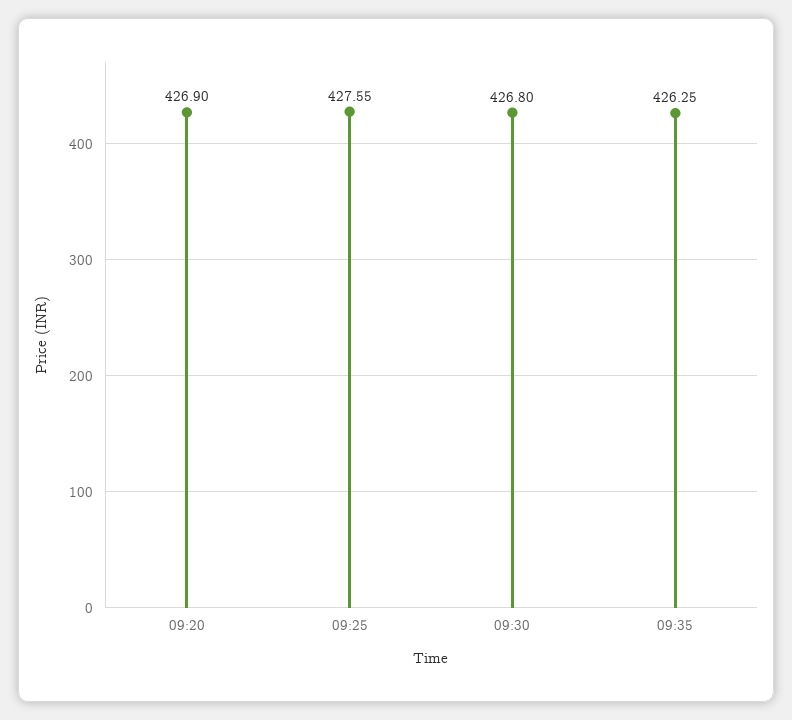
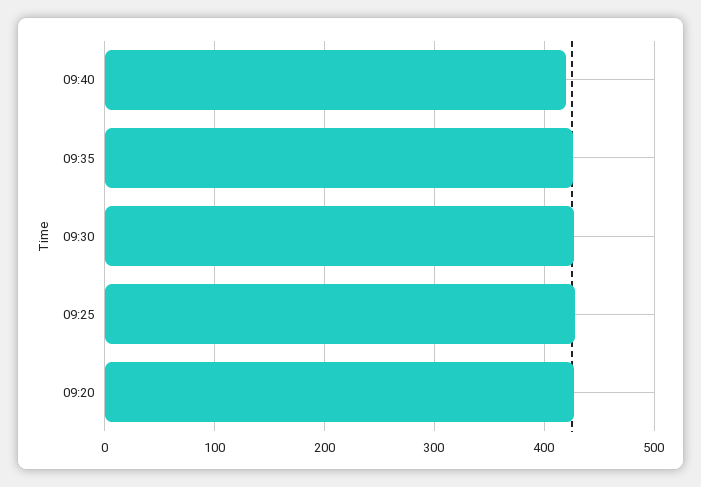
09:40: none -> 420

